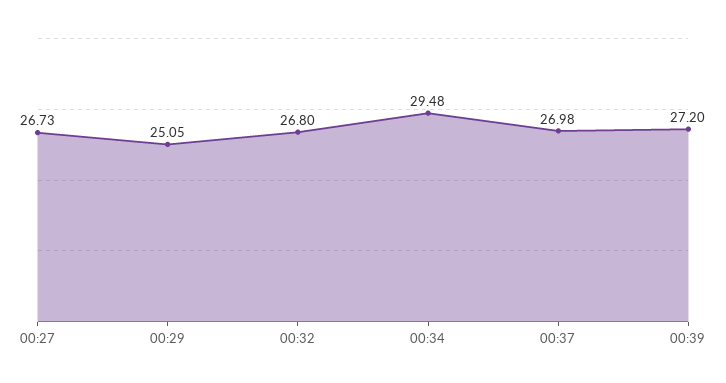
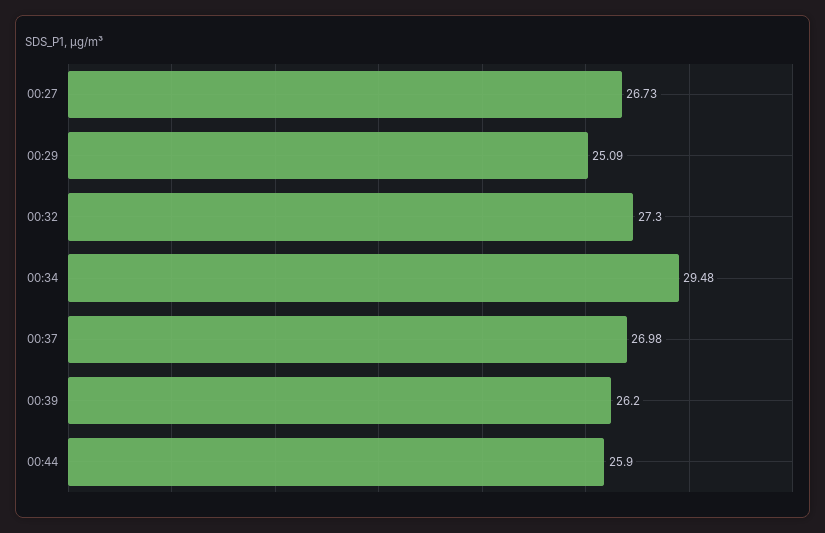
00:29: 25.05 -> 25.09
00:32: 26.8 -> 27.3
00:39: 27.2 -> 26.2
00:44: none -> 25.9

